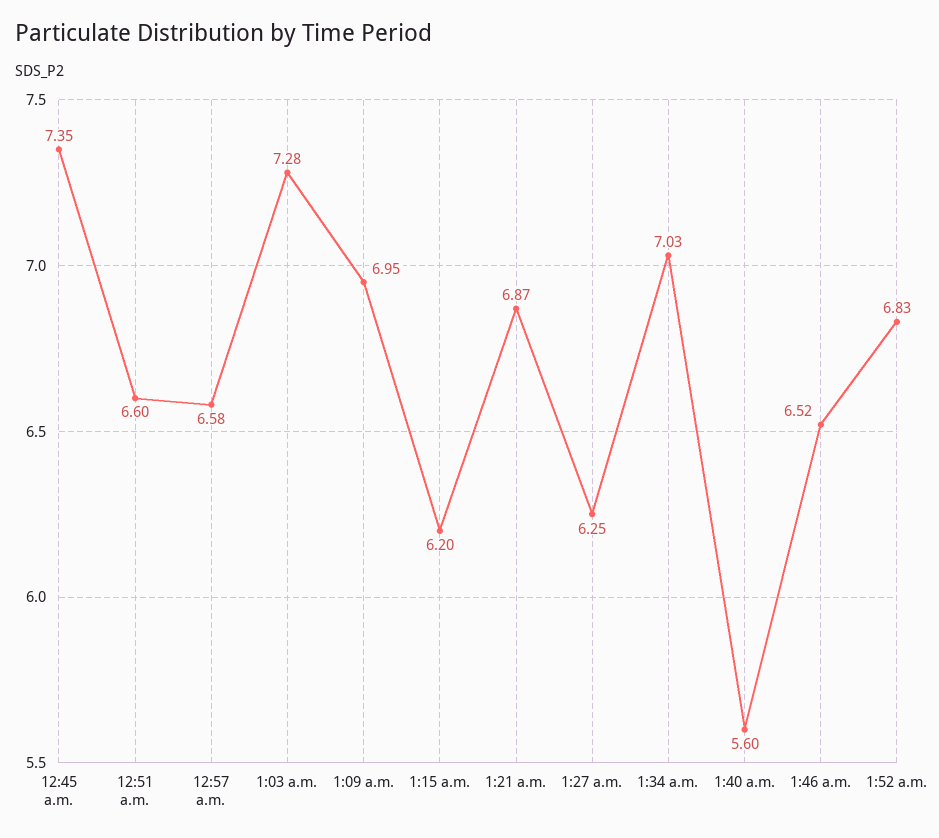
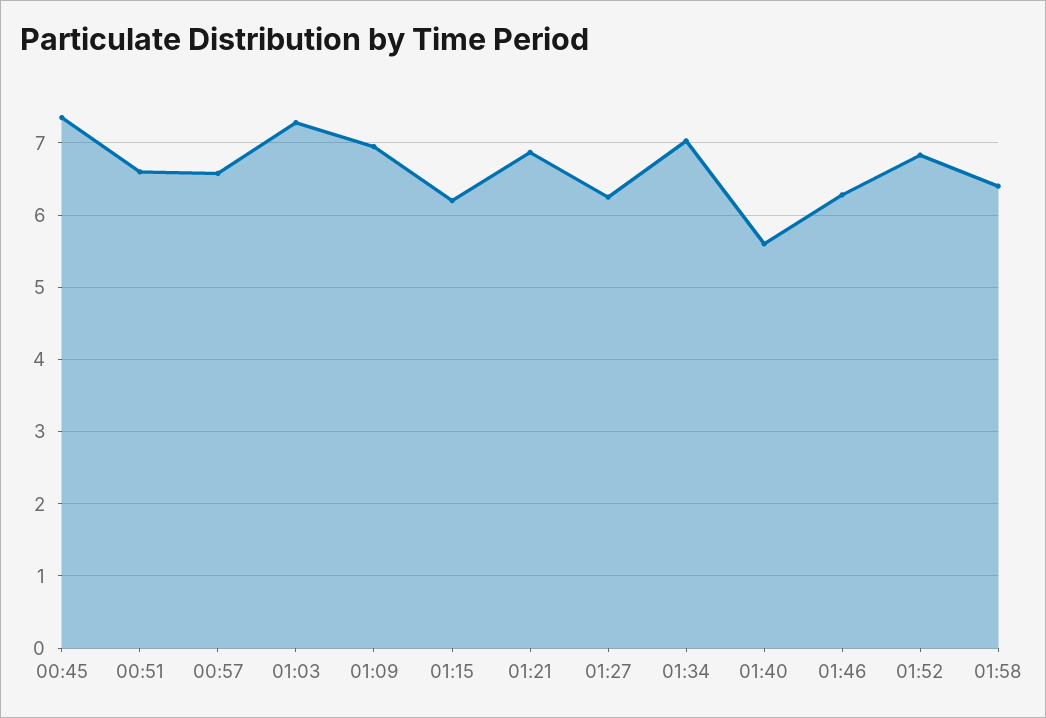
1:46 a.m.: 6.52 -> 6.3
01:58: none -> 6.4

